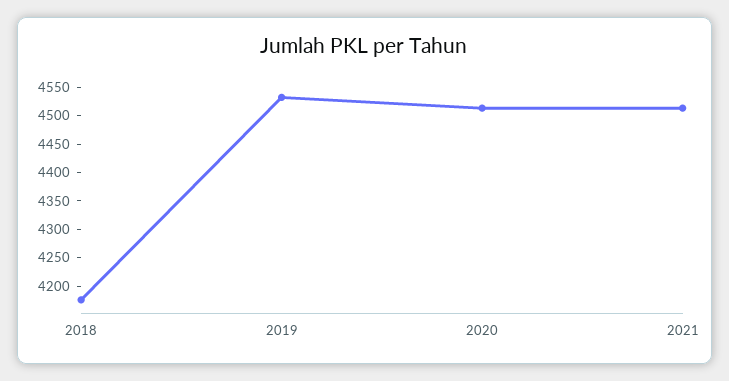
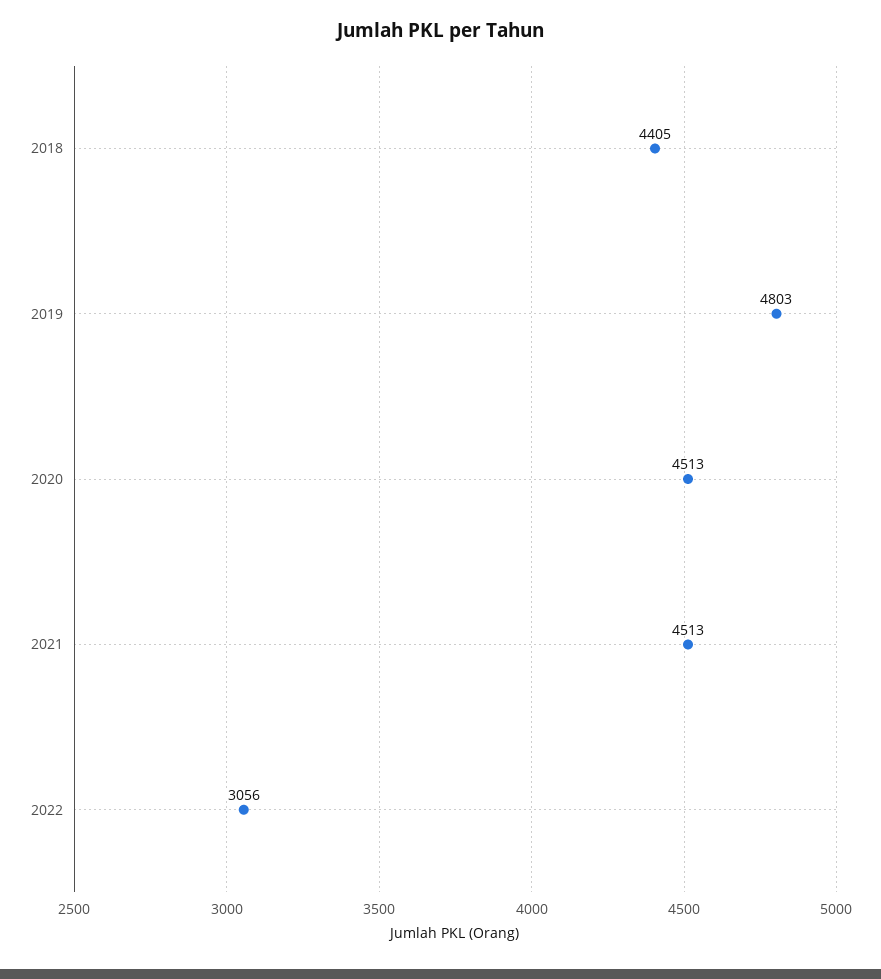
2018: 4175 -> 4405
2019: 4525 -> 4803
2022: none -> 3056

